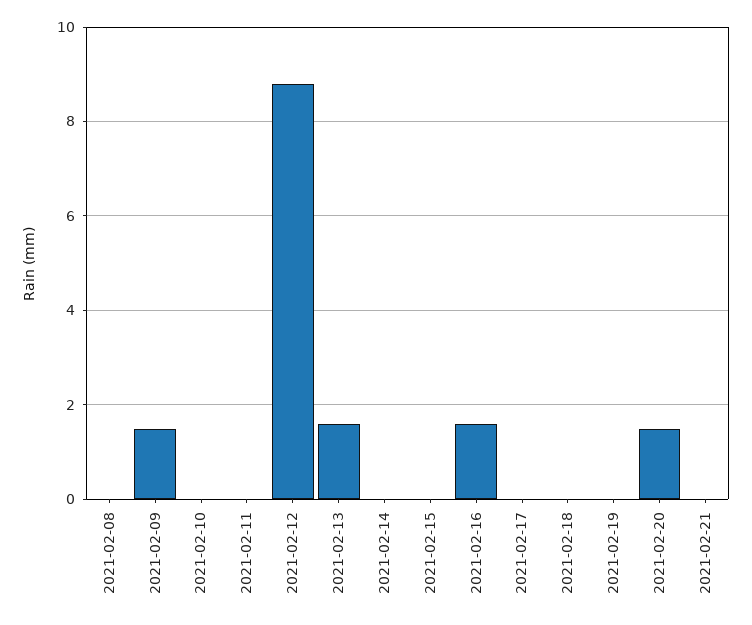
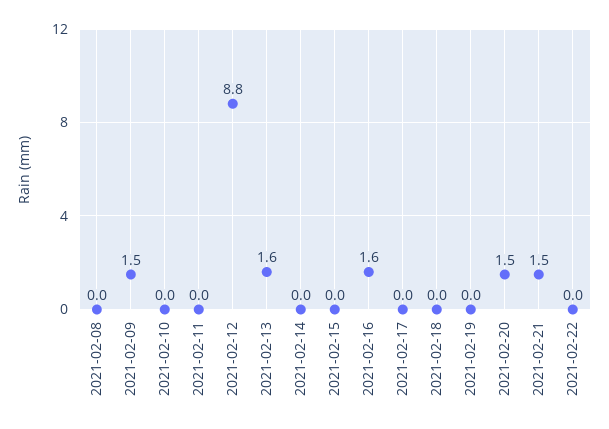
2021-02-21: 0 -> 1.5
2021-02-22: none -> 0

